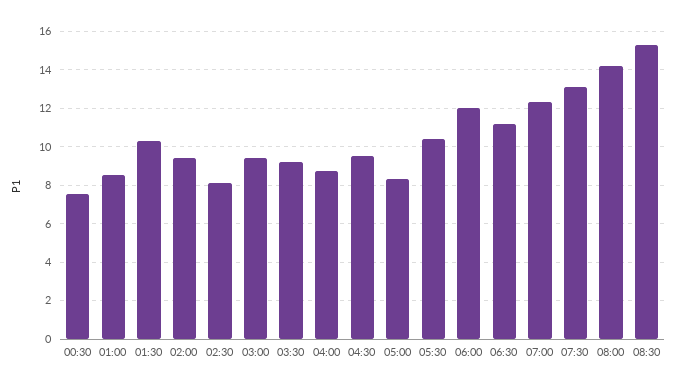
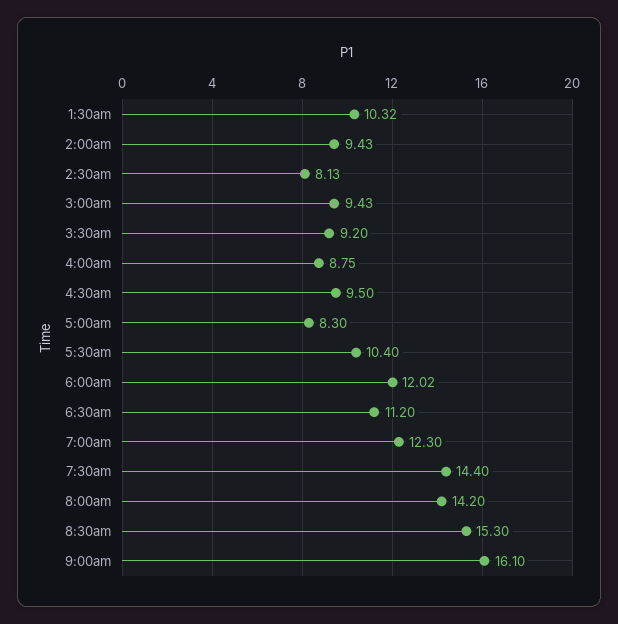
00:30: 7.5 -> none
01:00: 8.5 -> none
07:30: 13 -> 14.4
9:00am: none -> 16.1

